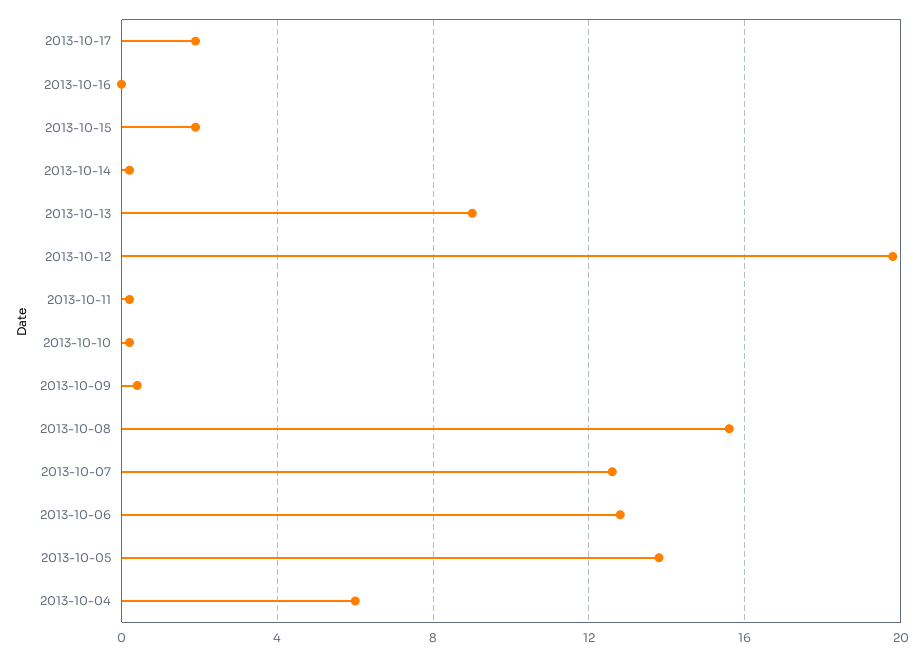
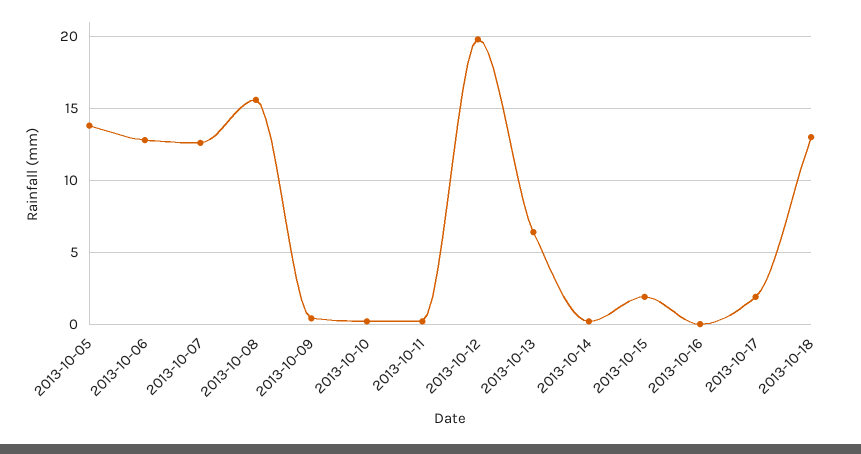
2013-10-13: 9 -> 6.5
2013-10-04: 6 -> none
2013-10-18: none -> 13

